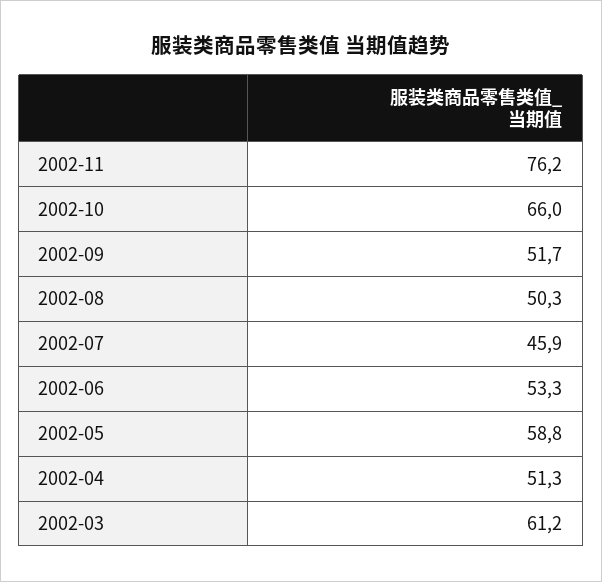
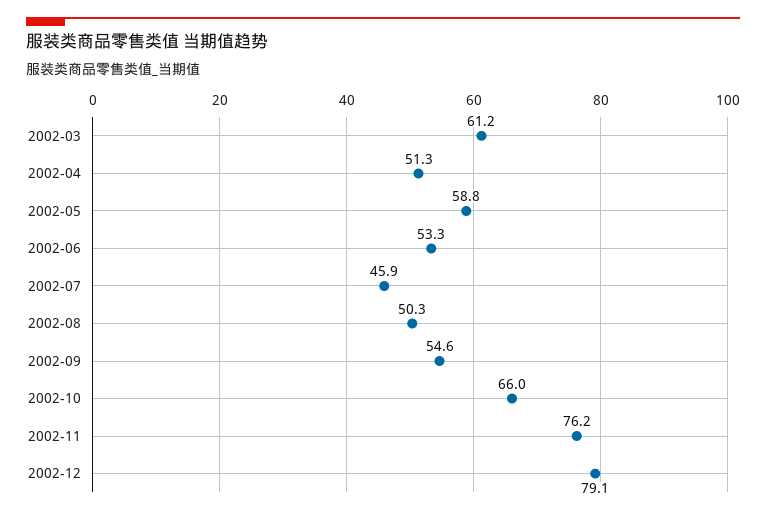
2002-09: 51.7 -> 54.6
2002-12: none -> 79.1

